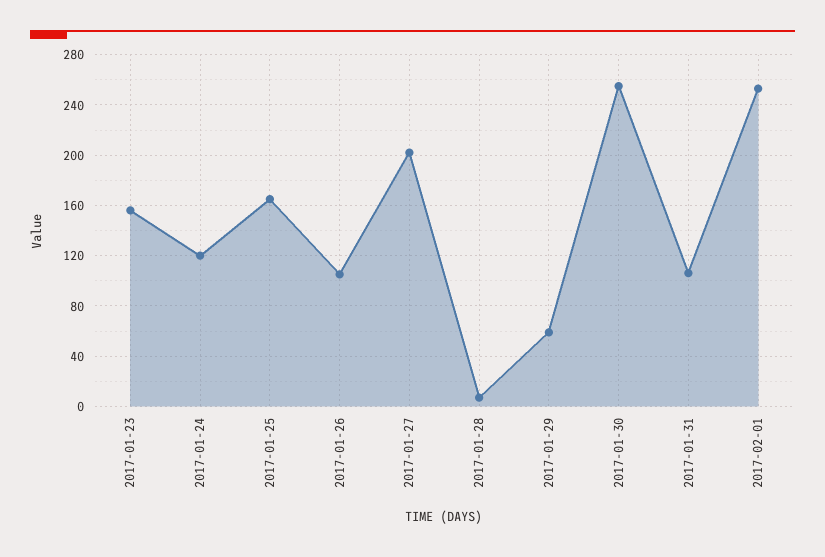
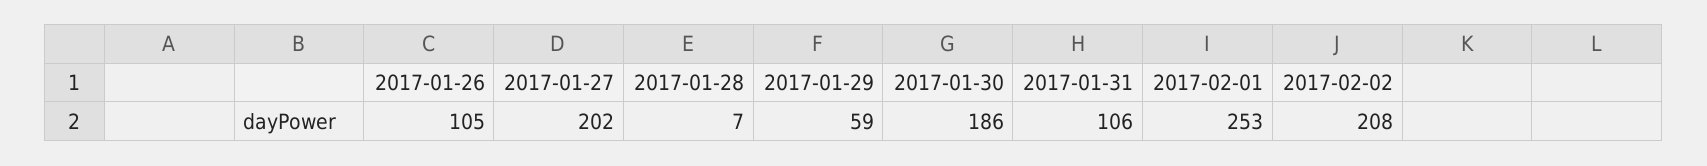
2017-01-23: 155 -> none
2017-01-24: 120 -> none
2017-01-25: 165 -> none
2017-01-30: 255 -> 186
2017-02-02: none -> 208

